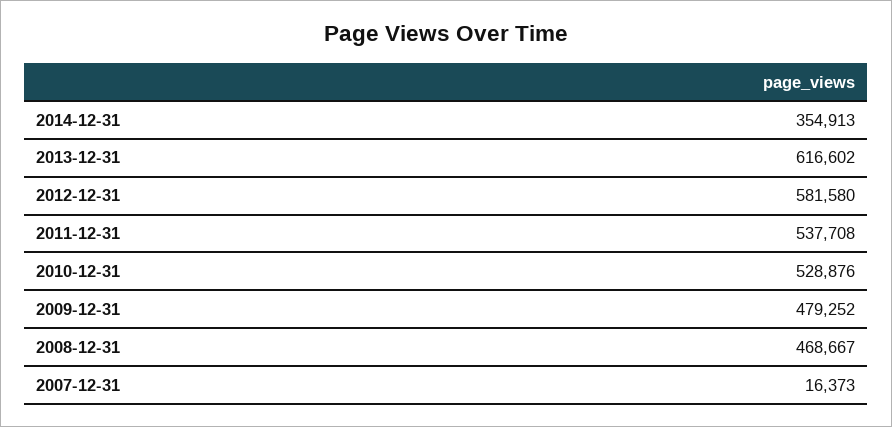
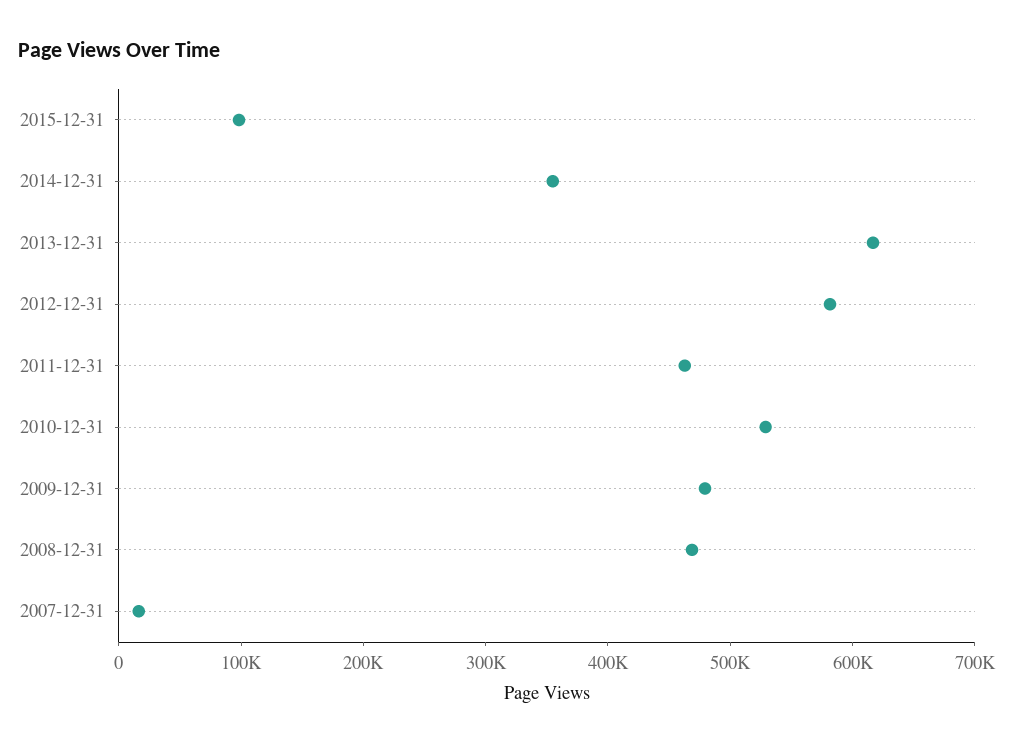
2011-12-31: 537708 -> 460000
2015-12-31: none -> 100000

